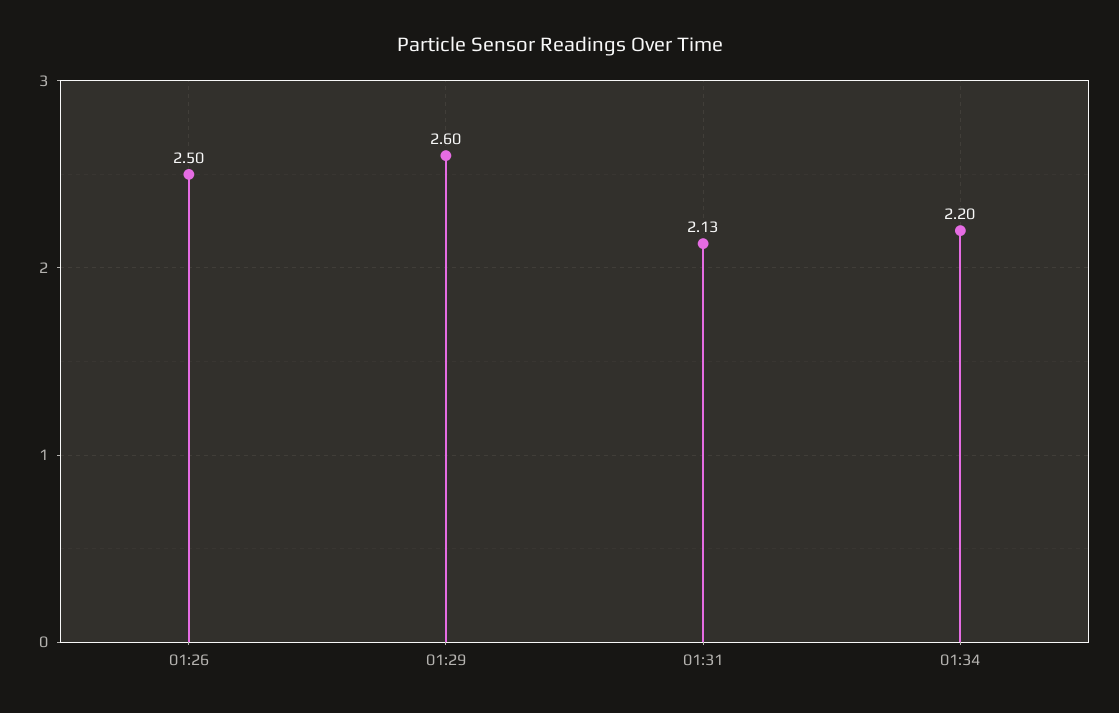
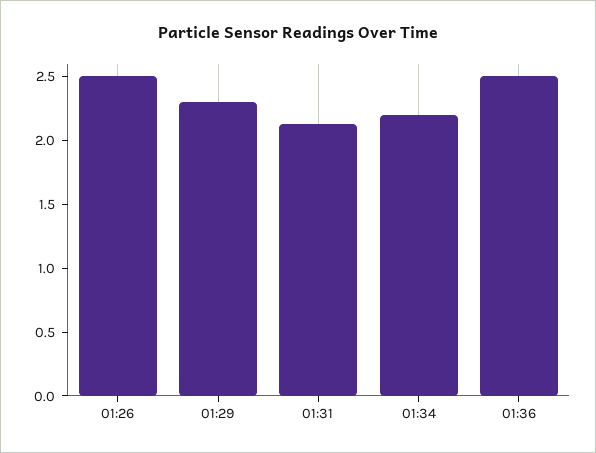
01:29: 2.6 -> 2.3
01:36: none -> 2.5

